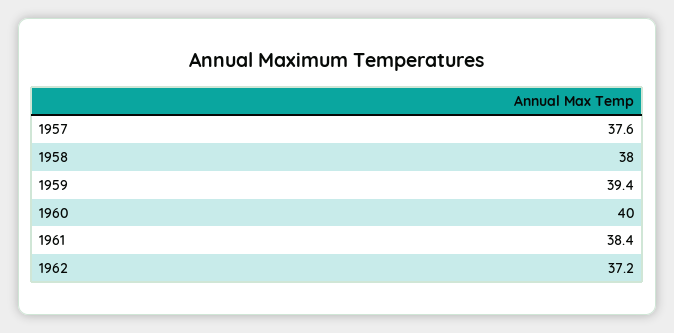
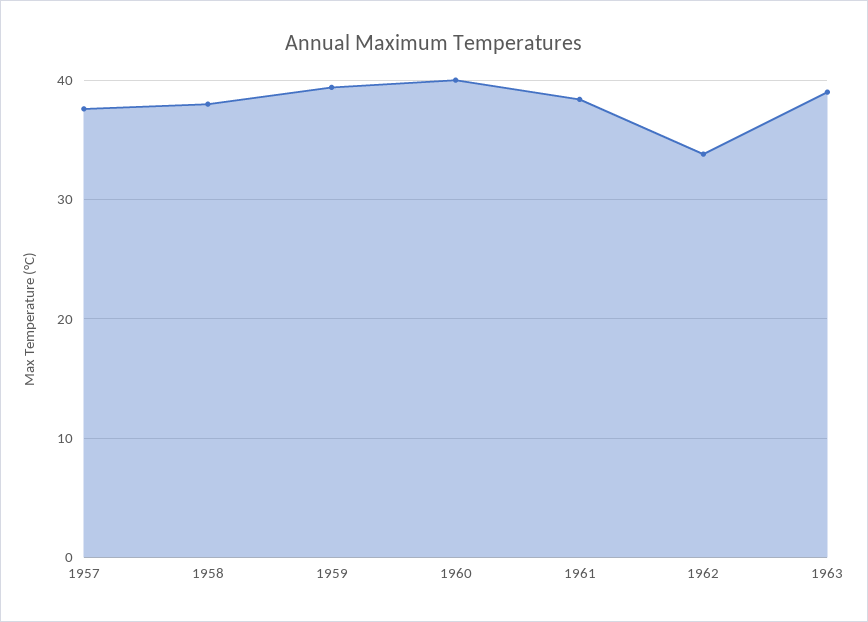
1962: 37.2 -> 34
1963: none -> 39

